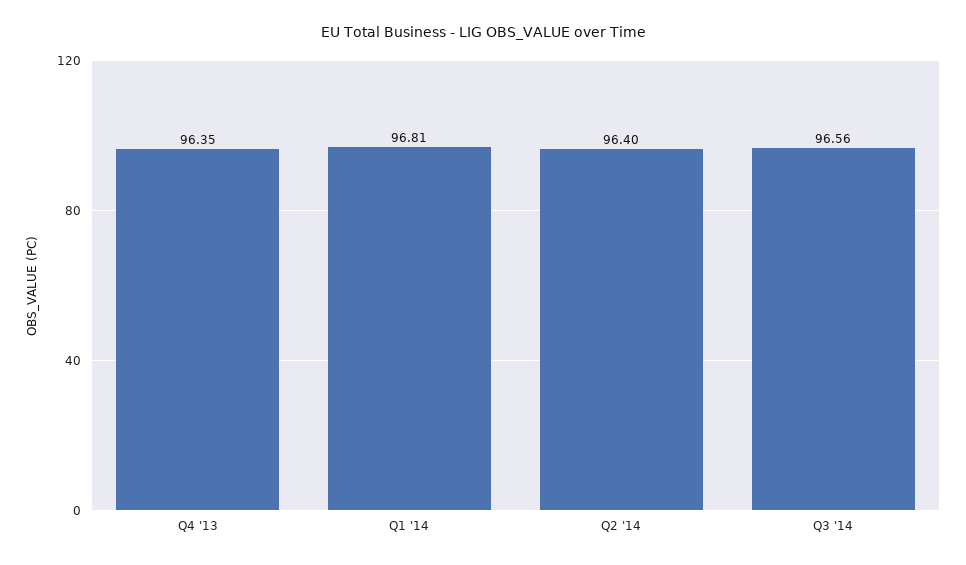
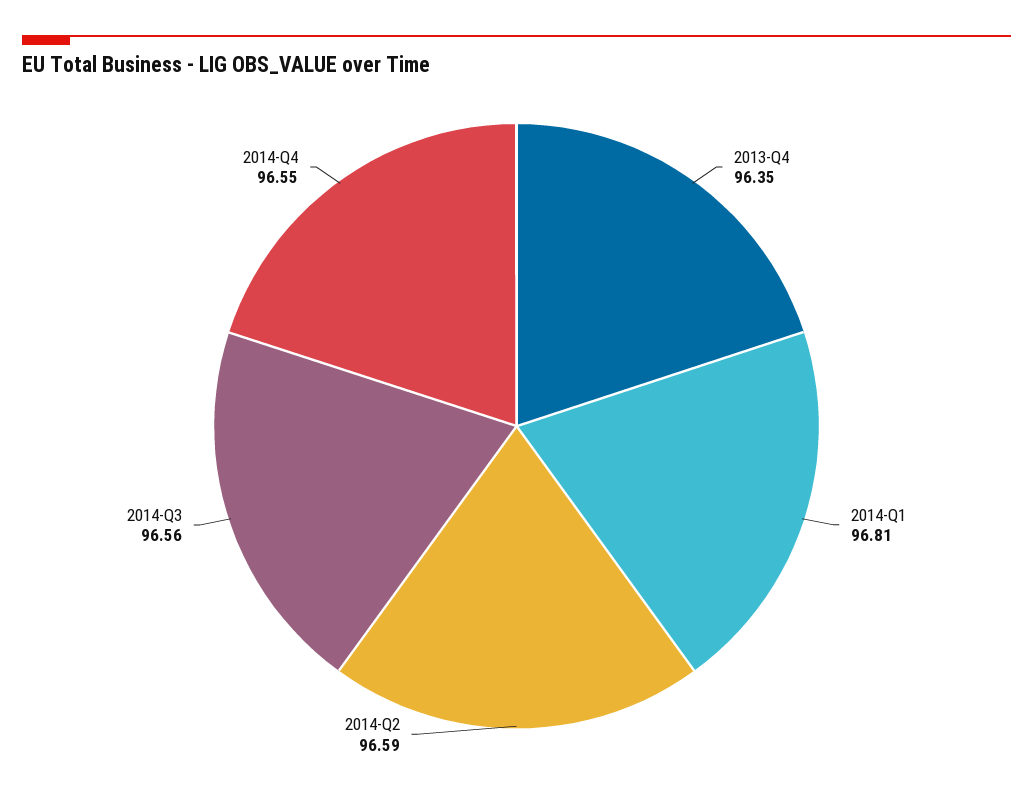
Q2 '14: 96.4 -> 96.59
2014-Q4: none -> 96.55

